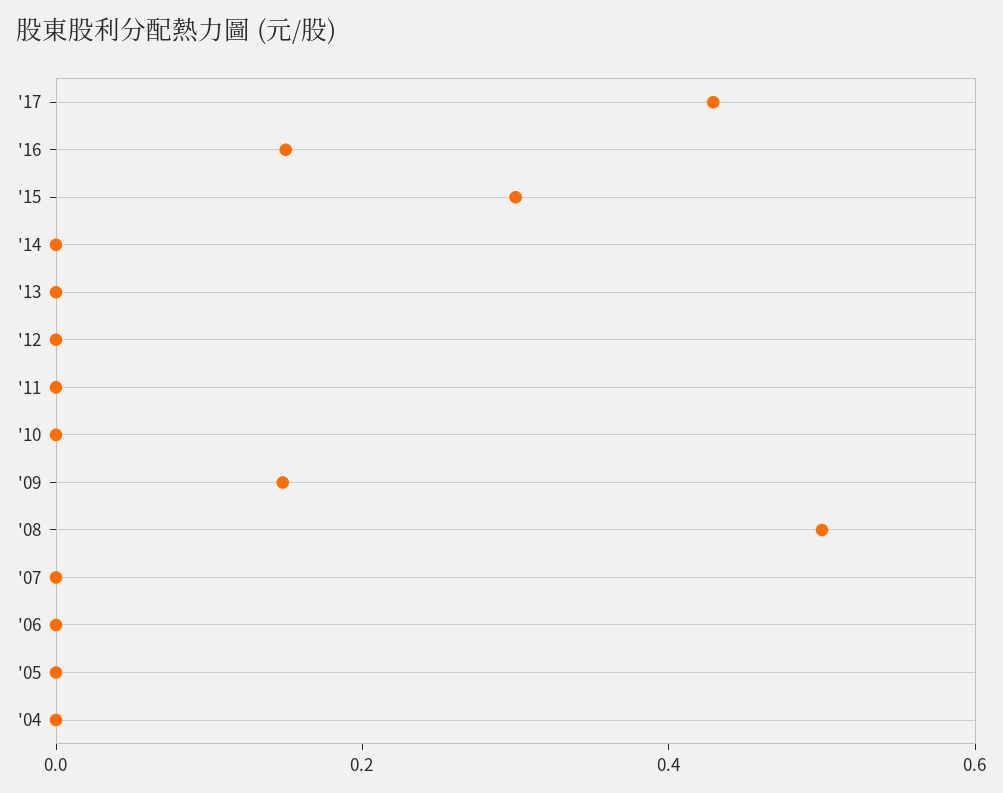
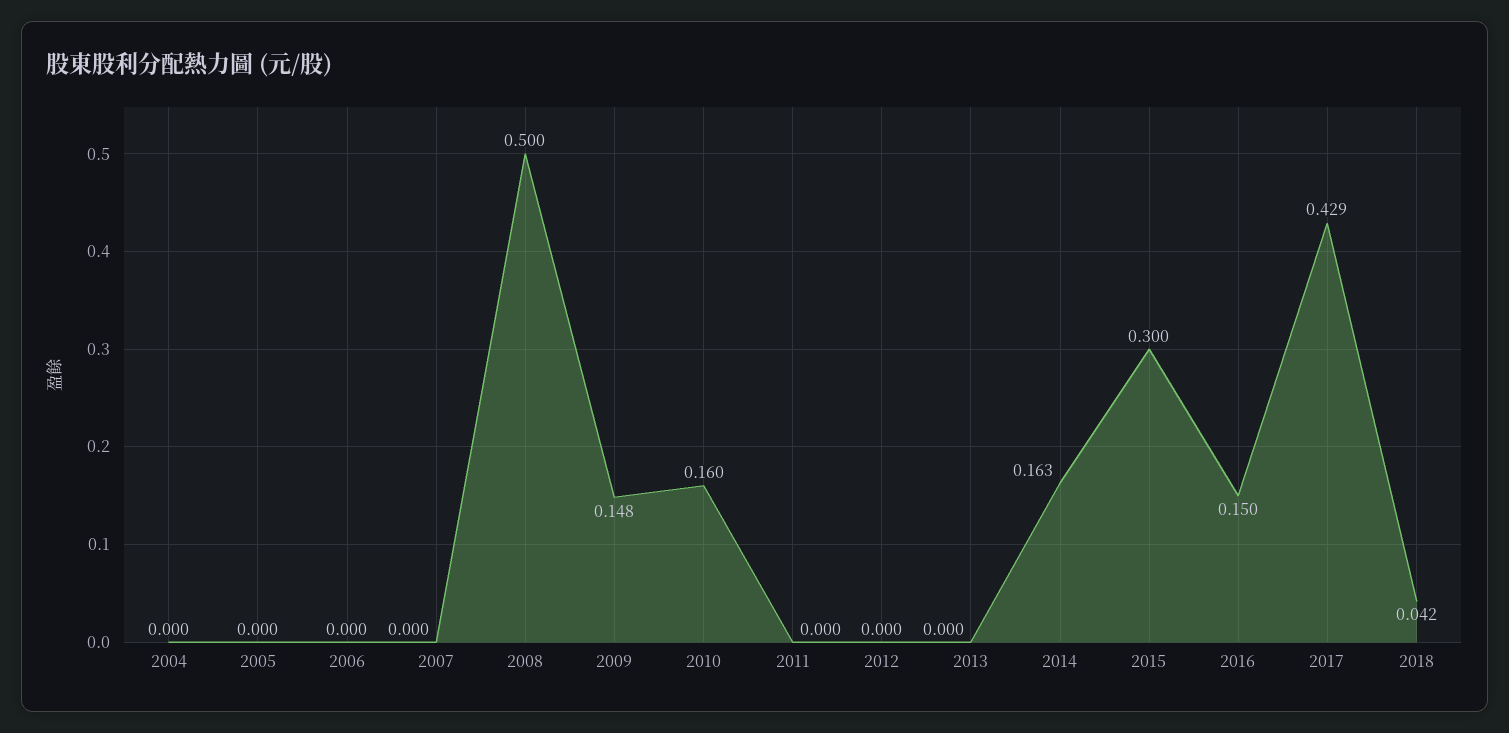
'14: 0 -> 0.163
'10: 0 -> 0.16
2018: none -> 0.042

